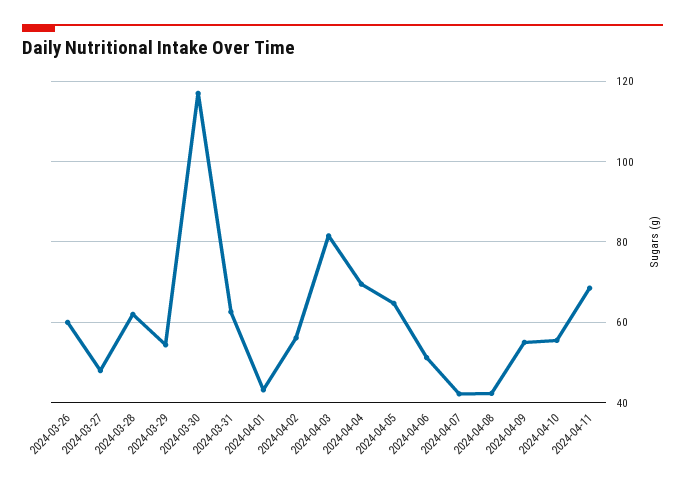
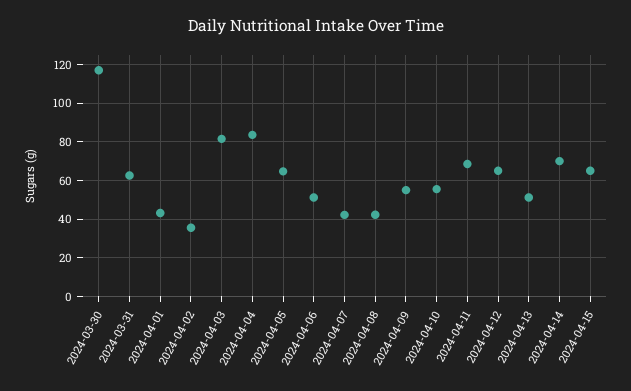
2024-03-26: 60 -> none
2024-03-27: 48 -> none
2024-03-28: 62 -> none
2024-03-29: 54 -> none
2024-04-02: 56 -> 35
2024-04-04: 70 -> 85
2024-04-12: none -> 65
2024-04-13: none -> 50
2024-04-14: none -> 70
2024-04-15: none -> 65

